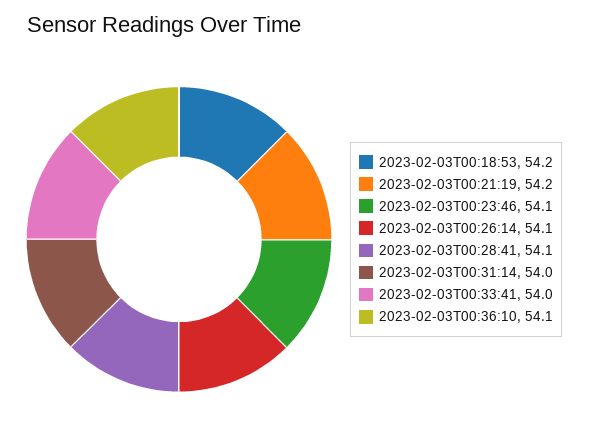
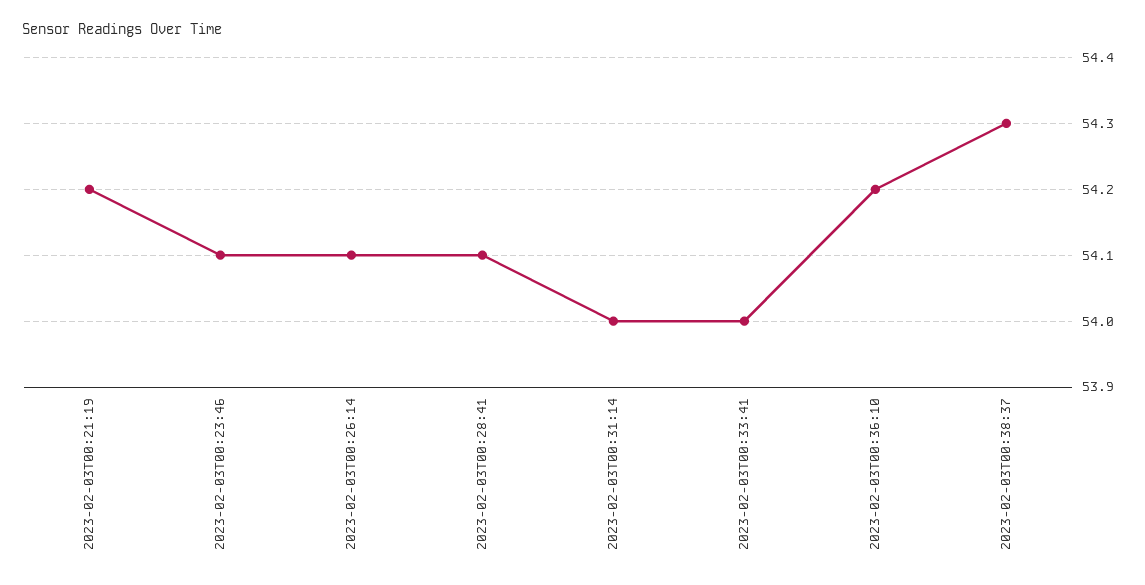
2023-02-03T00:18:53: 54.2 -> none
2023-02-03T00:36:10: 54.1 -> 54.2
2023-02-03T00:38:37: none -> 54.3

